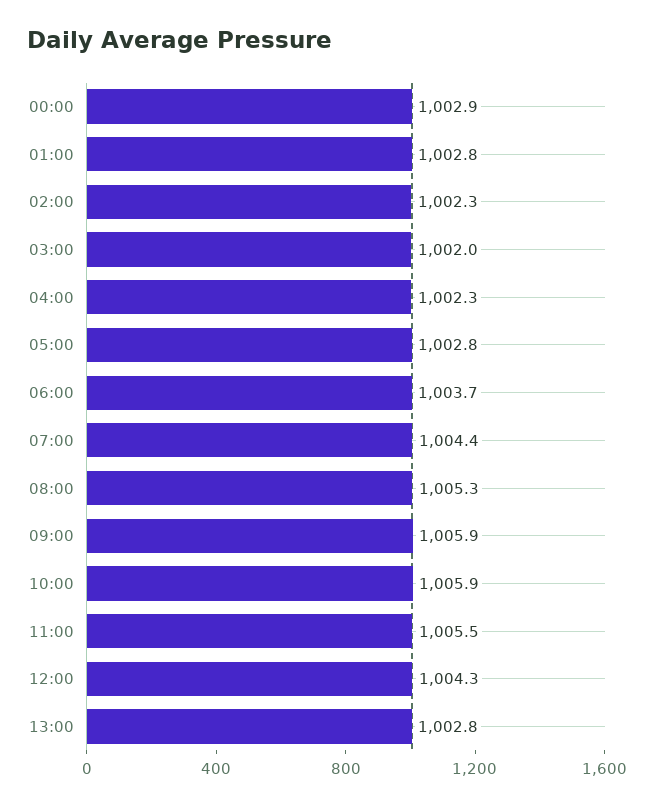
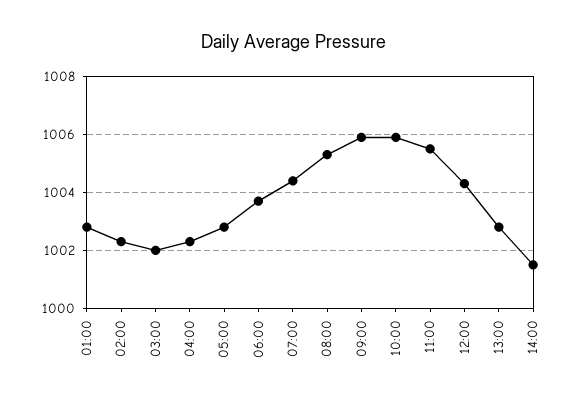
00:00: 1002.9 -> none
14:00: none -> 1001.5

